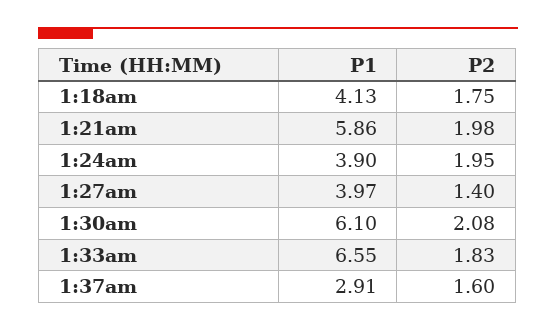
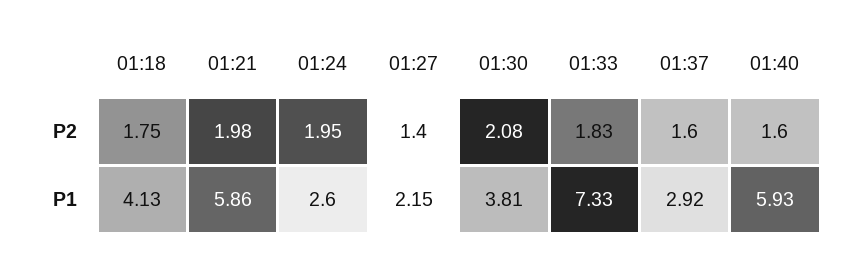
P1, 1:24am: 3.9 -> 2.6
P1, 1:27am: 3.97 -> 2.15
P1, 1:30am: 6.1 -> 3.81
P1, 1:33am: 6.55 -> 7.33
P1, 1:37am: 2.91 -> 2.92
P2, 01:40: none -> 1.6
P1, 01:40: none -> 5.93

